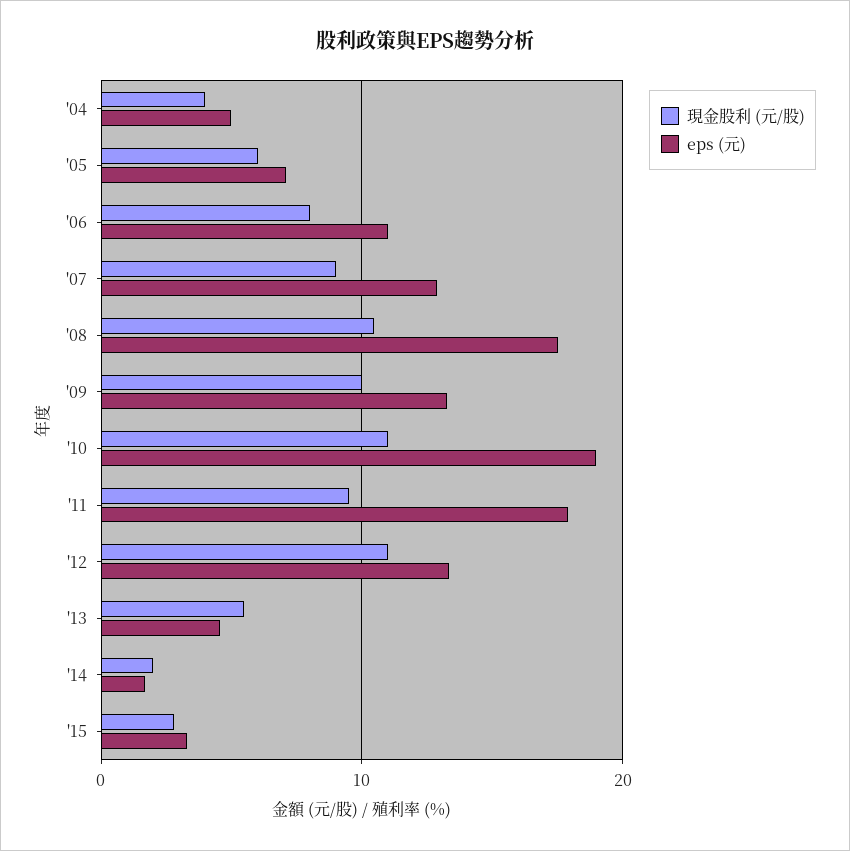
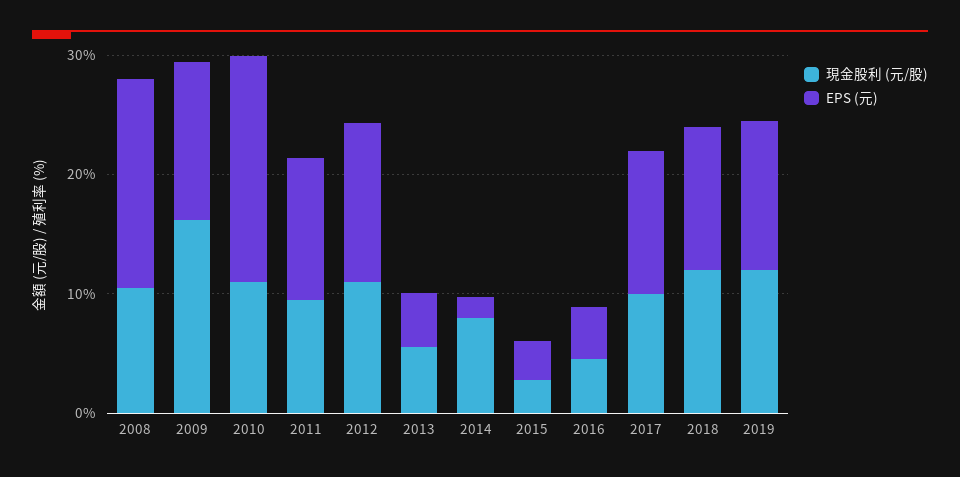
現金股利 (元/股), '04: 4 -> none
eps (元), '04: 5 -> none
現金股利 (元/股), '05: 6 -> none
eps (元), '05: 7 -> none
現金股利 (元/股), '06: 8 -> none
eps (元), '06: 11 -> none
現金股利 (元/股), '07: 9 -> none
eps (元), '07: 13 -> none
現金股利 (元/股), '09: 10 -> 16
eps (元), '11: 18 -> 12
現金股利 (元/股), '14: 2 -> 8
現金股利 (元/股), 2016: none -> 4
eps (元), 2016: none -> 4
現金股利 (元/股), 2017: none -> 10
eps (元), 2017: none -> 12
現金股利 (元/股), 2018: none -> 12
eps (元), 2018: none -> 12
現金股利 (元/股), 2019: none -> 12
eps (元), 2019: none -> 12

